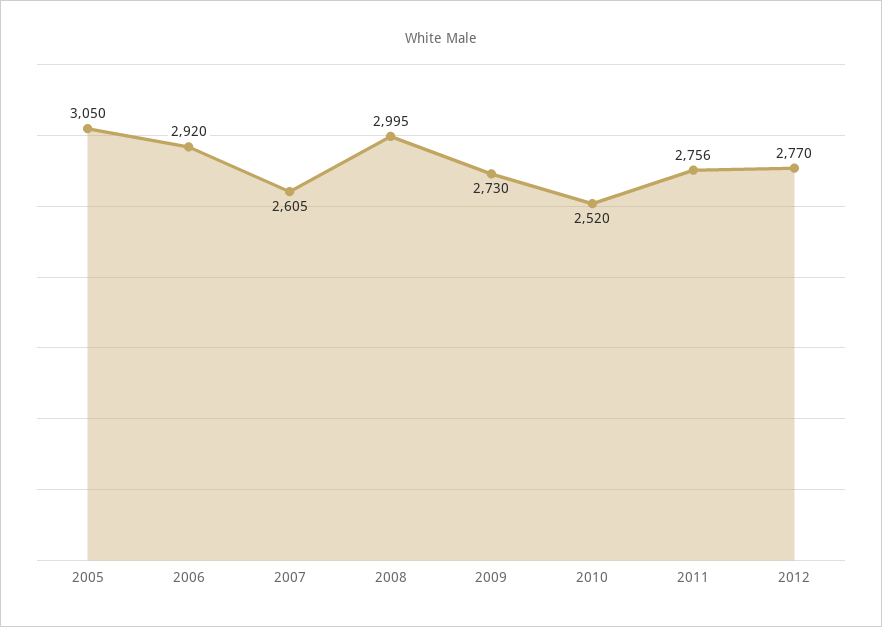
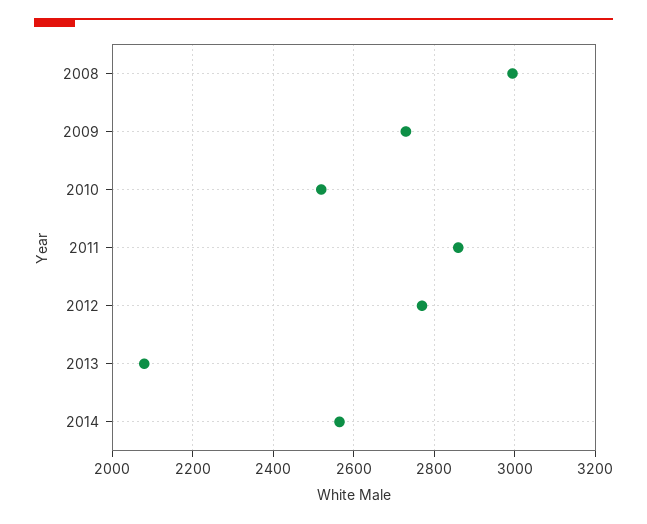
2005: 3050 -> none
2006: 2920 -> none
2007: 2605 -> none
2011: 2756 -> 2860
2013: none -> 2080
2014: none -> 2560

